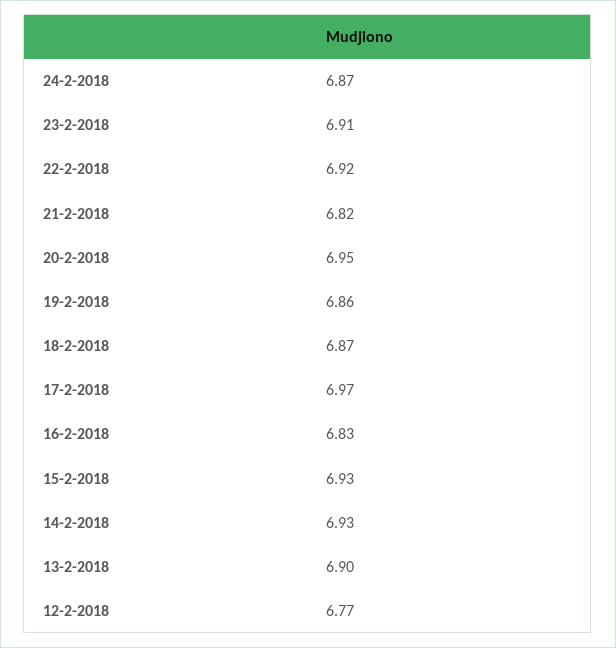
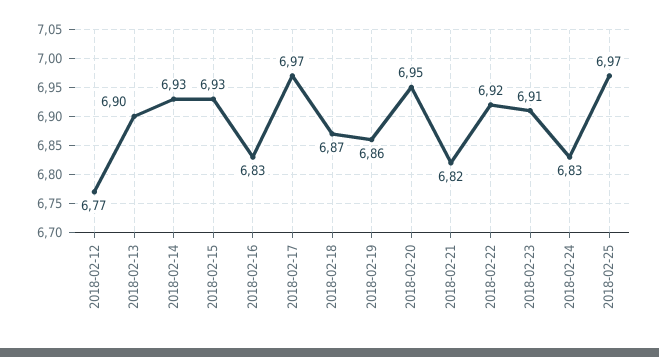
24-2-2018: 6.87 -> 6.83
2018-02-25: none -> 6.97

